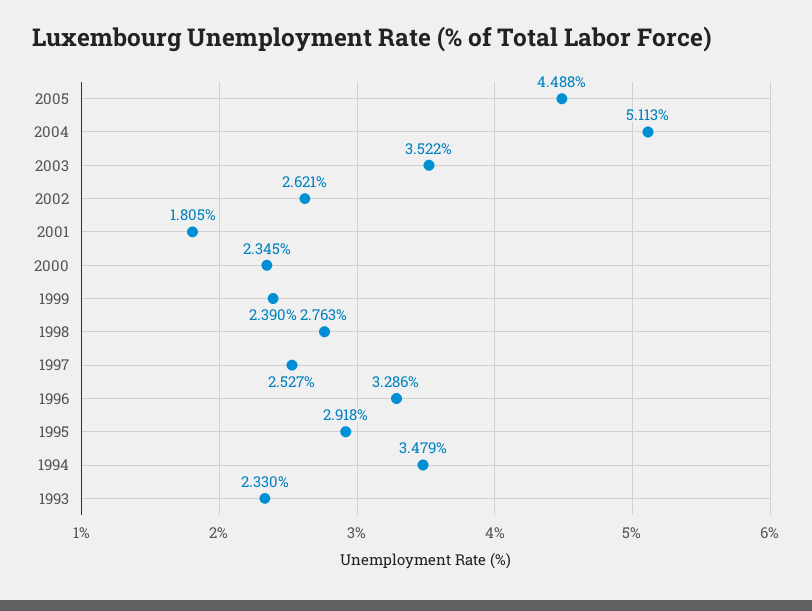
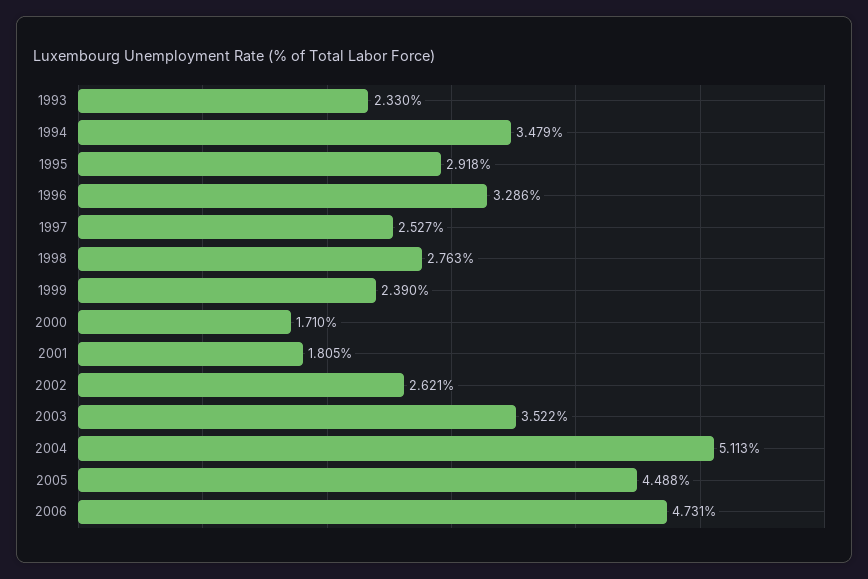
2000: 2.345 -> 1.71
2006: none -> 4.731

